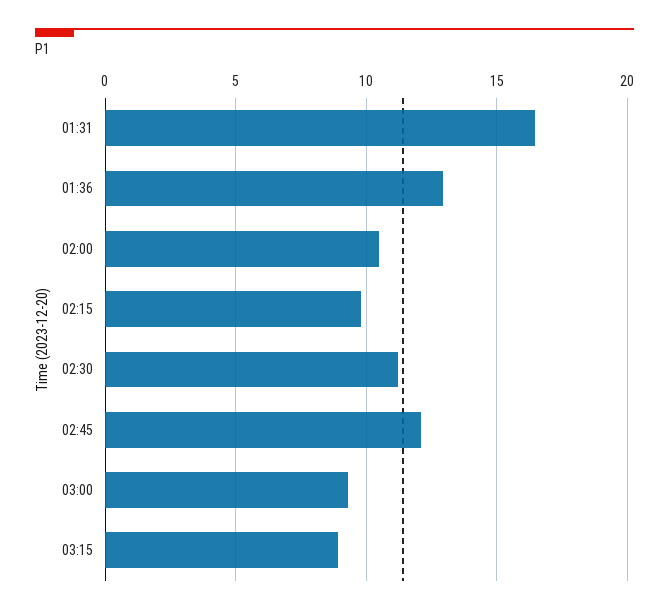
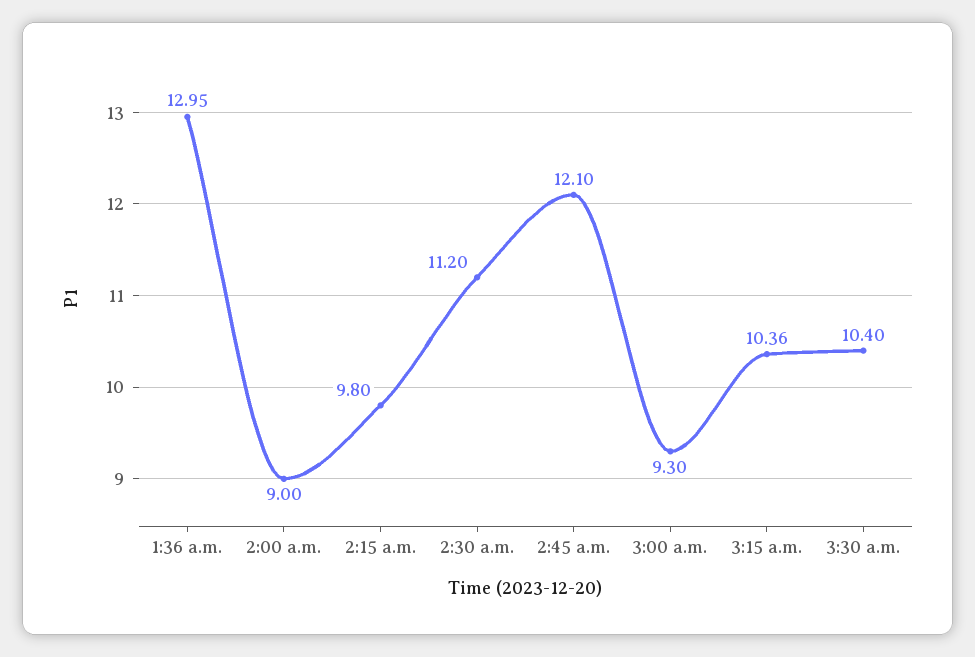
01:31: 16.5 -> none
02:00: 10.5 -> 9
03:15: 9 -> 10.36
3:30 a.m.: none -> 10.4

